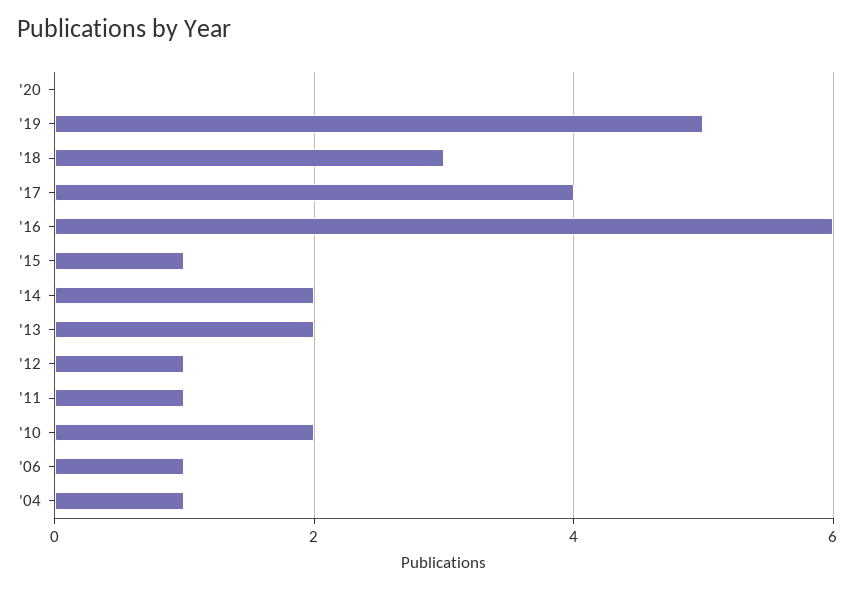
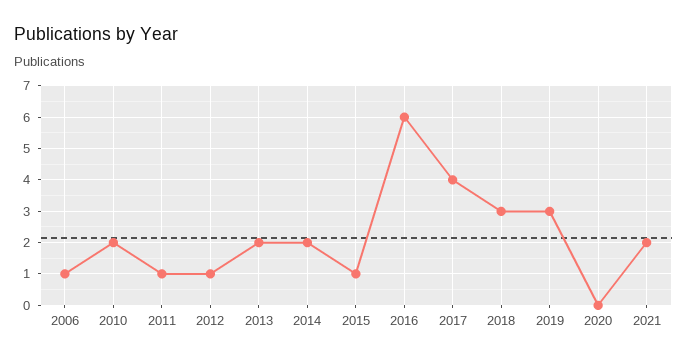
'19: 5 -> 3
'04: 1 -> none
2021: none -> 2

